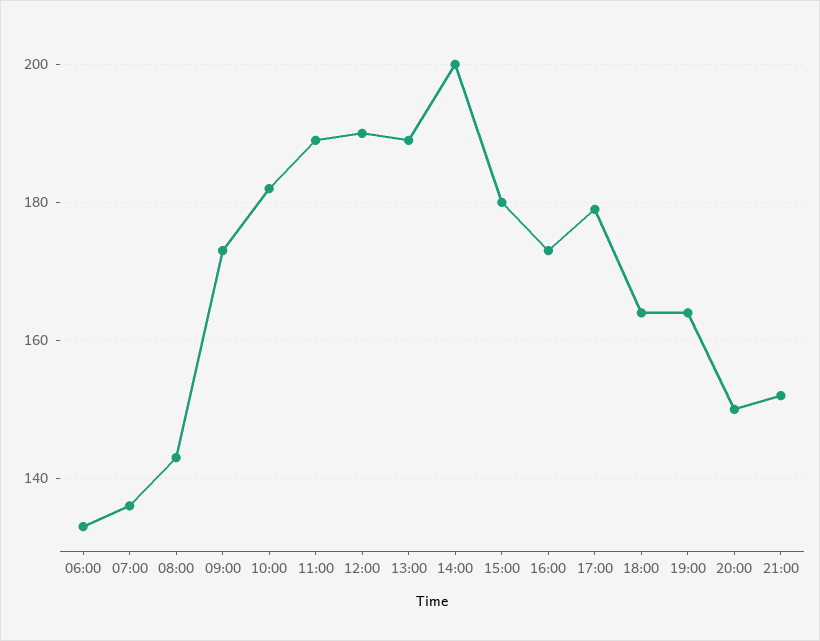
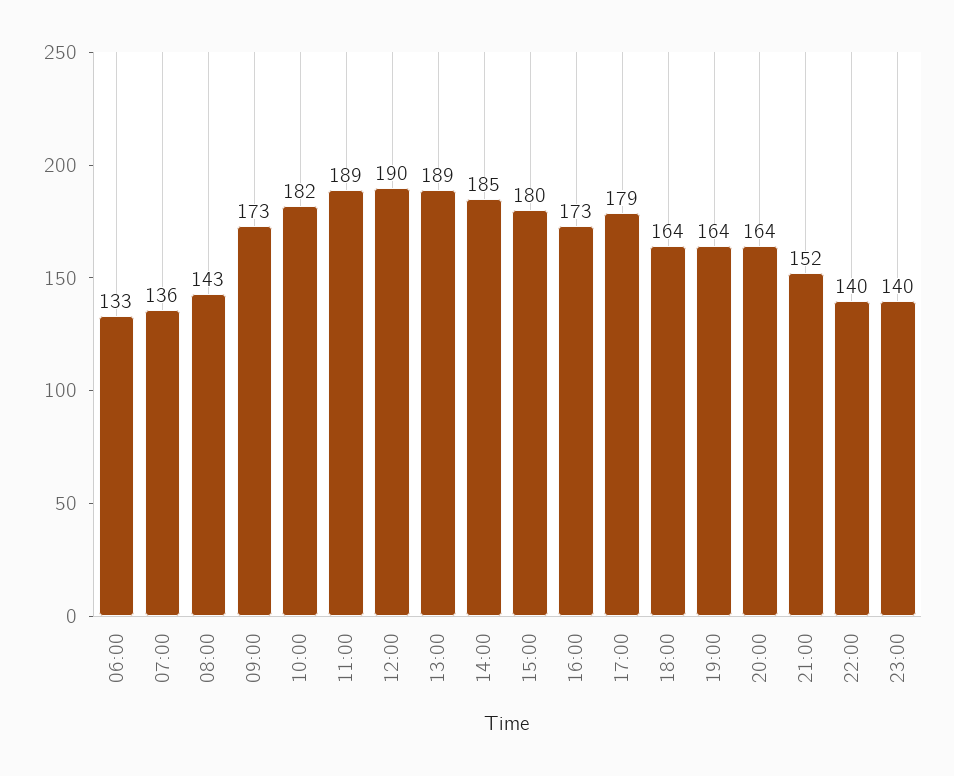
14:00: 200 -> 185
20:00: 150 -> 164
22:00: none -> 140
23:00: none -> 140

